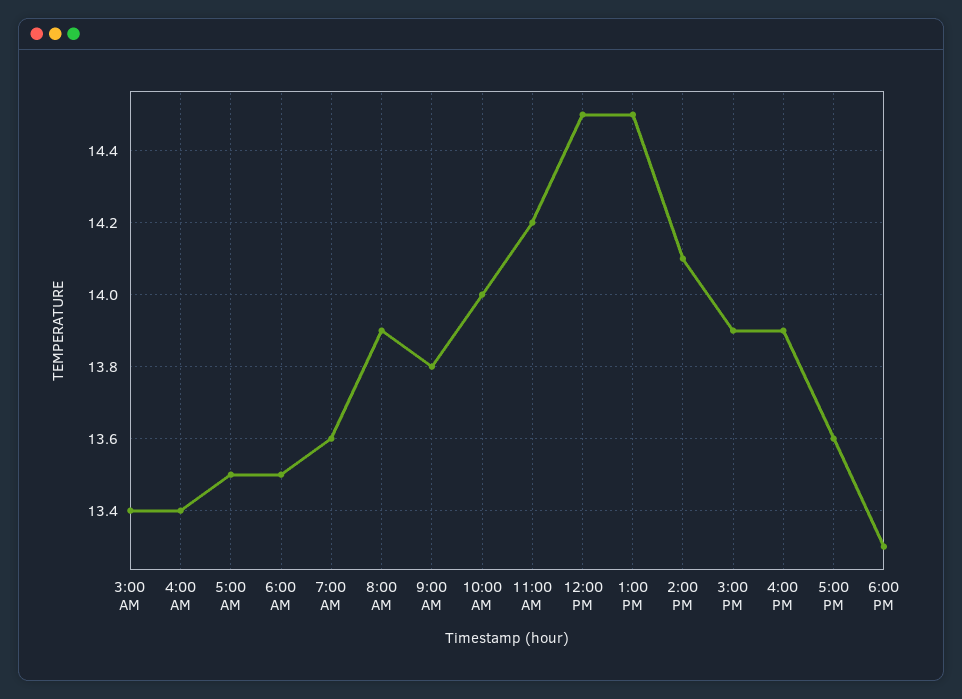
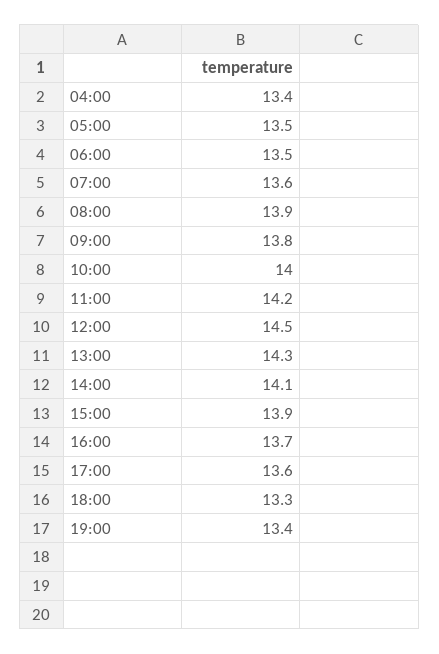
3:00 AM: 13.4 -> none
1:00 PM: 14.5 -> 14.3
4:00 PM: 13.9 -> 13.7
19:00: none -> 13.4

